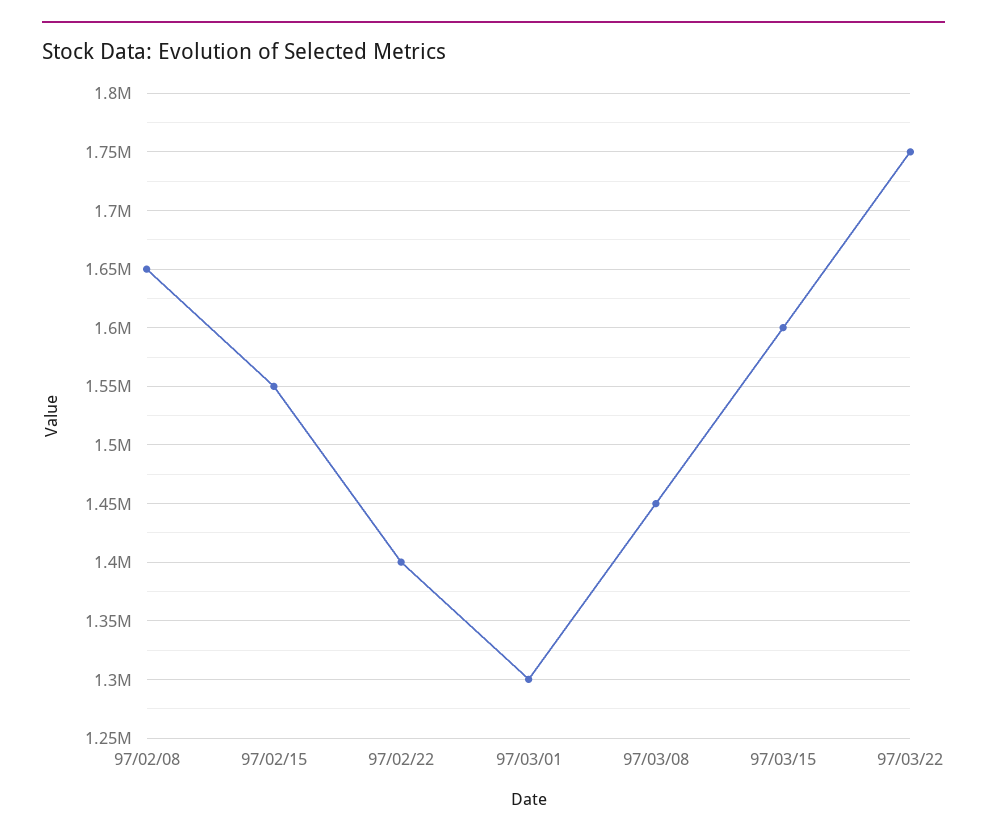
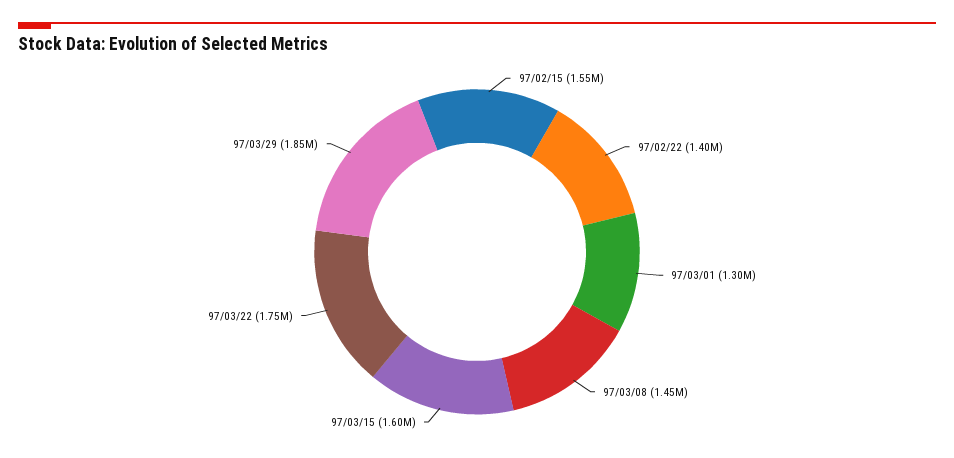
97/02/08: 1650000 -> none
97/03/29: none -> 1850000

